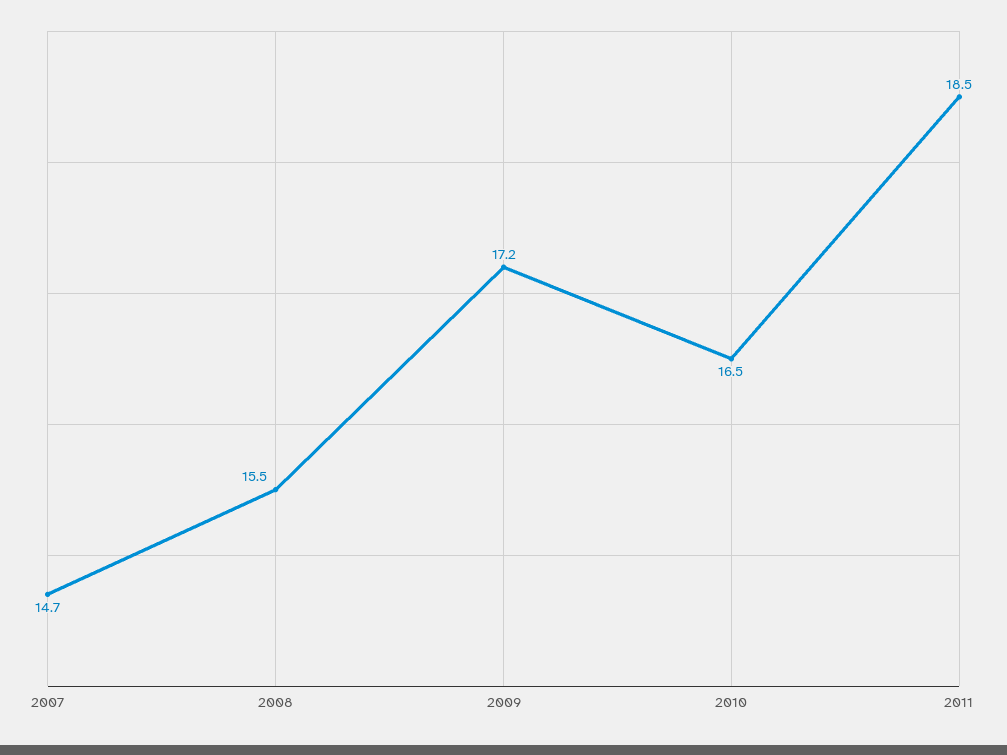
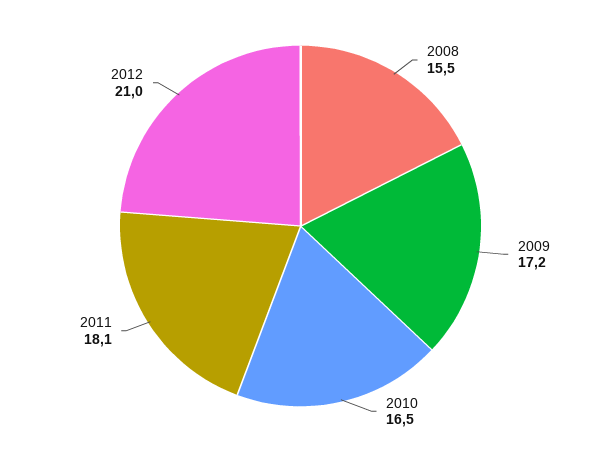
2007: 14.7 -> none
2011: 18.5 -> 18.1
2012: none -> 21

